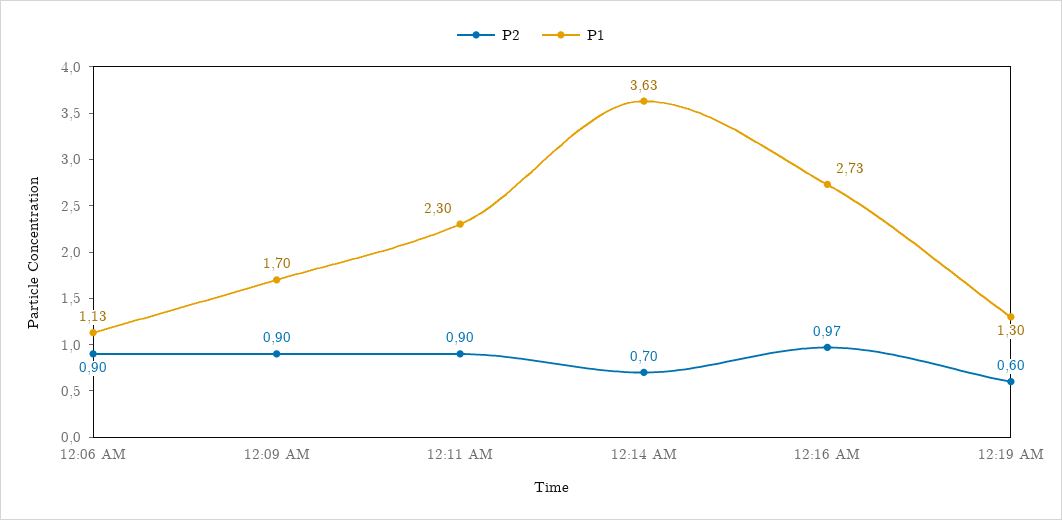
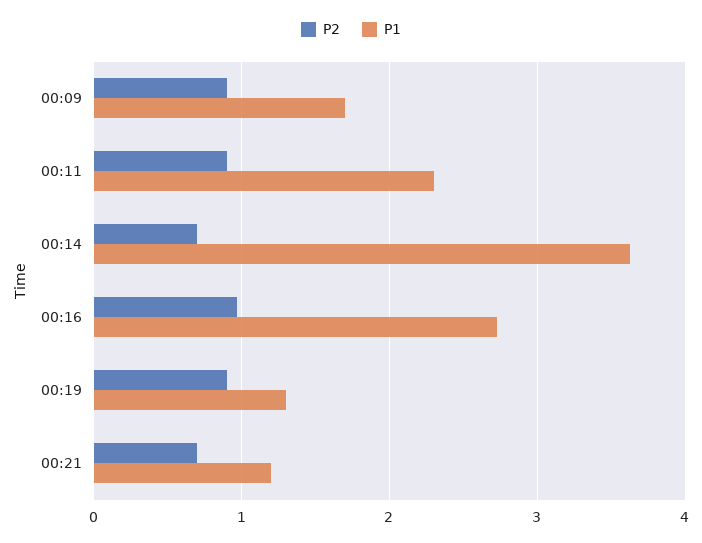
P2, 12:06 AM: 0.9 -> none
P1, 12:06 AM: 1.13 -> none
P2, 12:19 AM: 0.6 -> 0.9
P2, 00:21: none -> 0.7
P1, 00:21: none -> 1.2

